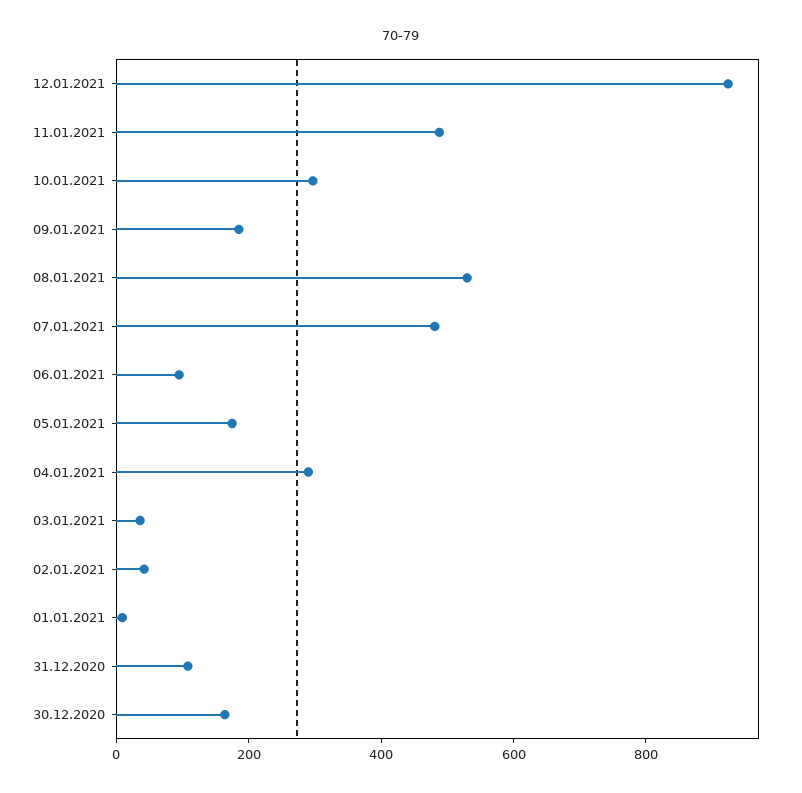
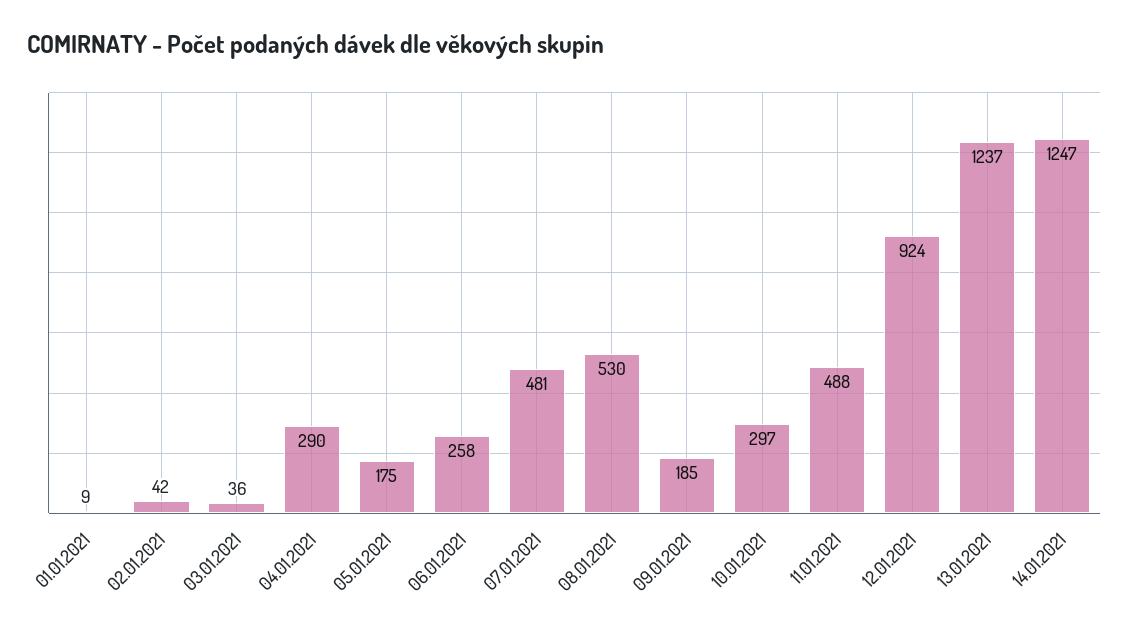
06.01.2021: 100 -> 258
31.12.2020: 100 -> none
30.12.2020: 150 -> none
13.01.2021: none -> 1237
14.01.2021: none -> 1247

